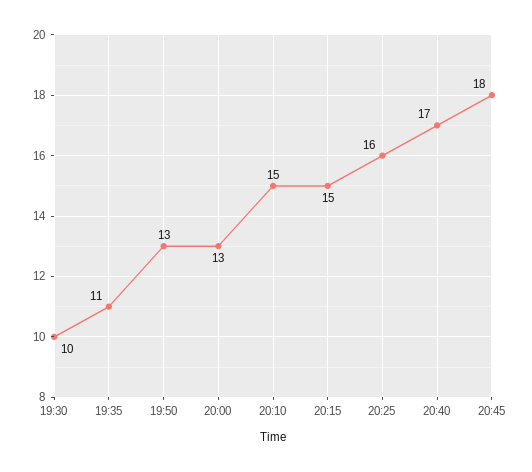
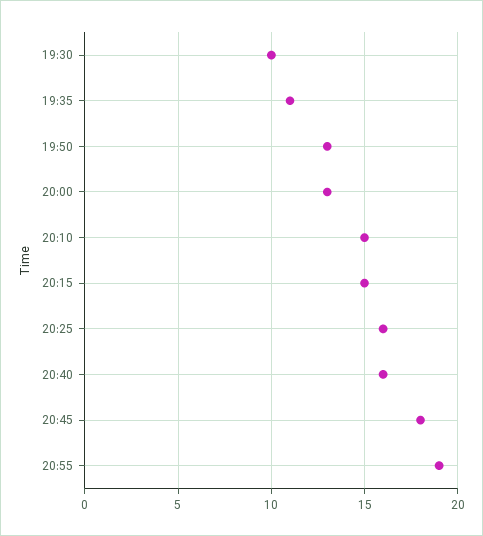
20:40: 17 -> 16
20:55: none -> 19

